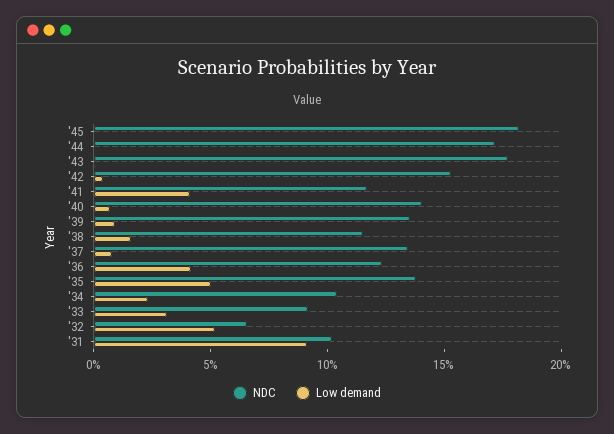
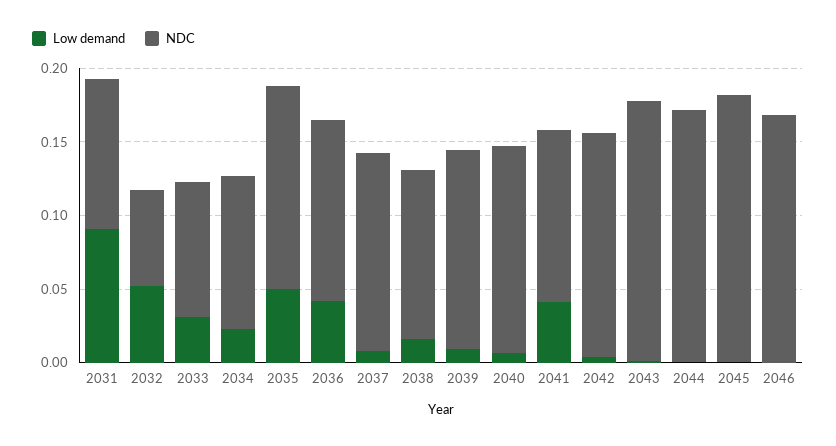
Low demand, 2046: none -> 0
NDC, 2046: none -> 0.17

